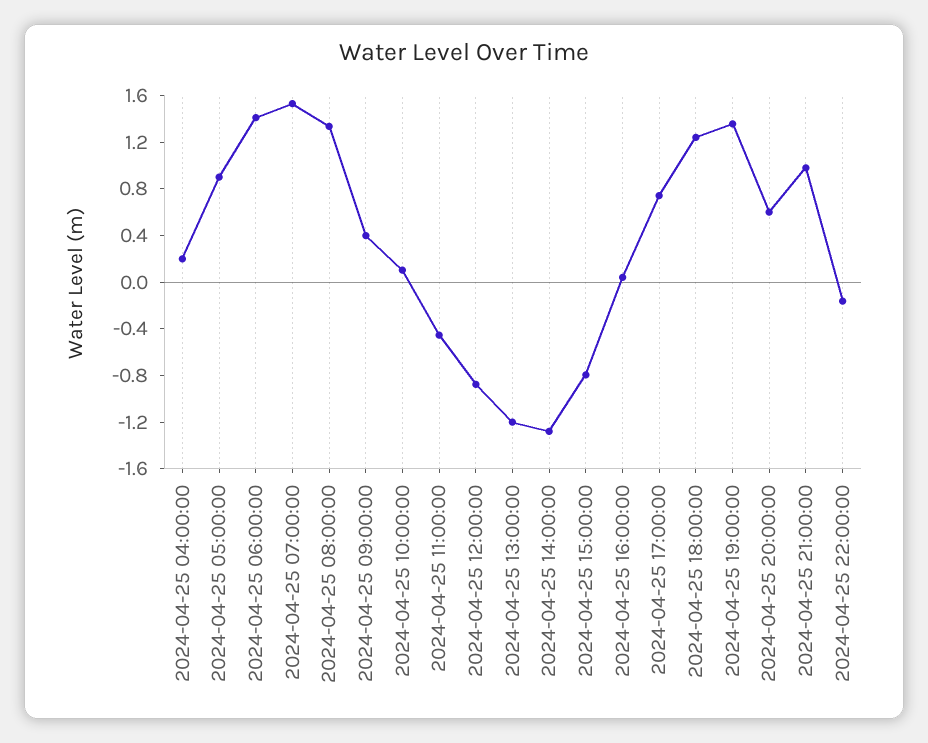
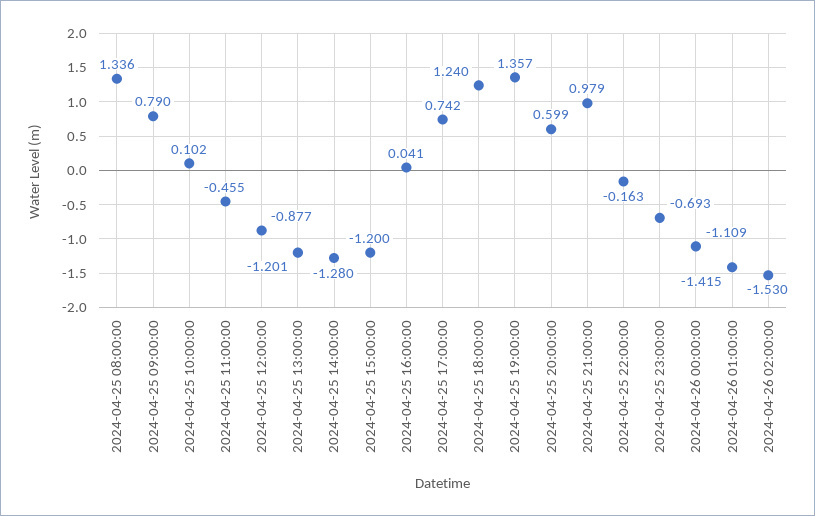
2024-04-25 04:00:00: 0.2 -> none
2024-04-25 05:00:00: 0.9 -> none
2024-04-25 06:00:00: 1.4 -> none
2024-04-25 07:00:00: 1.5 -> none
2024-04-25 09:00:00: 0.4 -> 0.79
2024-04-25 15:00:00: -0.8 -> -1.2
2024-04-25 23:00:00: none -> -0.693
2024-04-26 00:00:00: none -> -1.109
2024-04-26 01:00:00: none -> -1.415
2024-04-26 02:00:00: none -> -1.53

